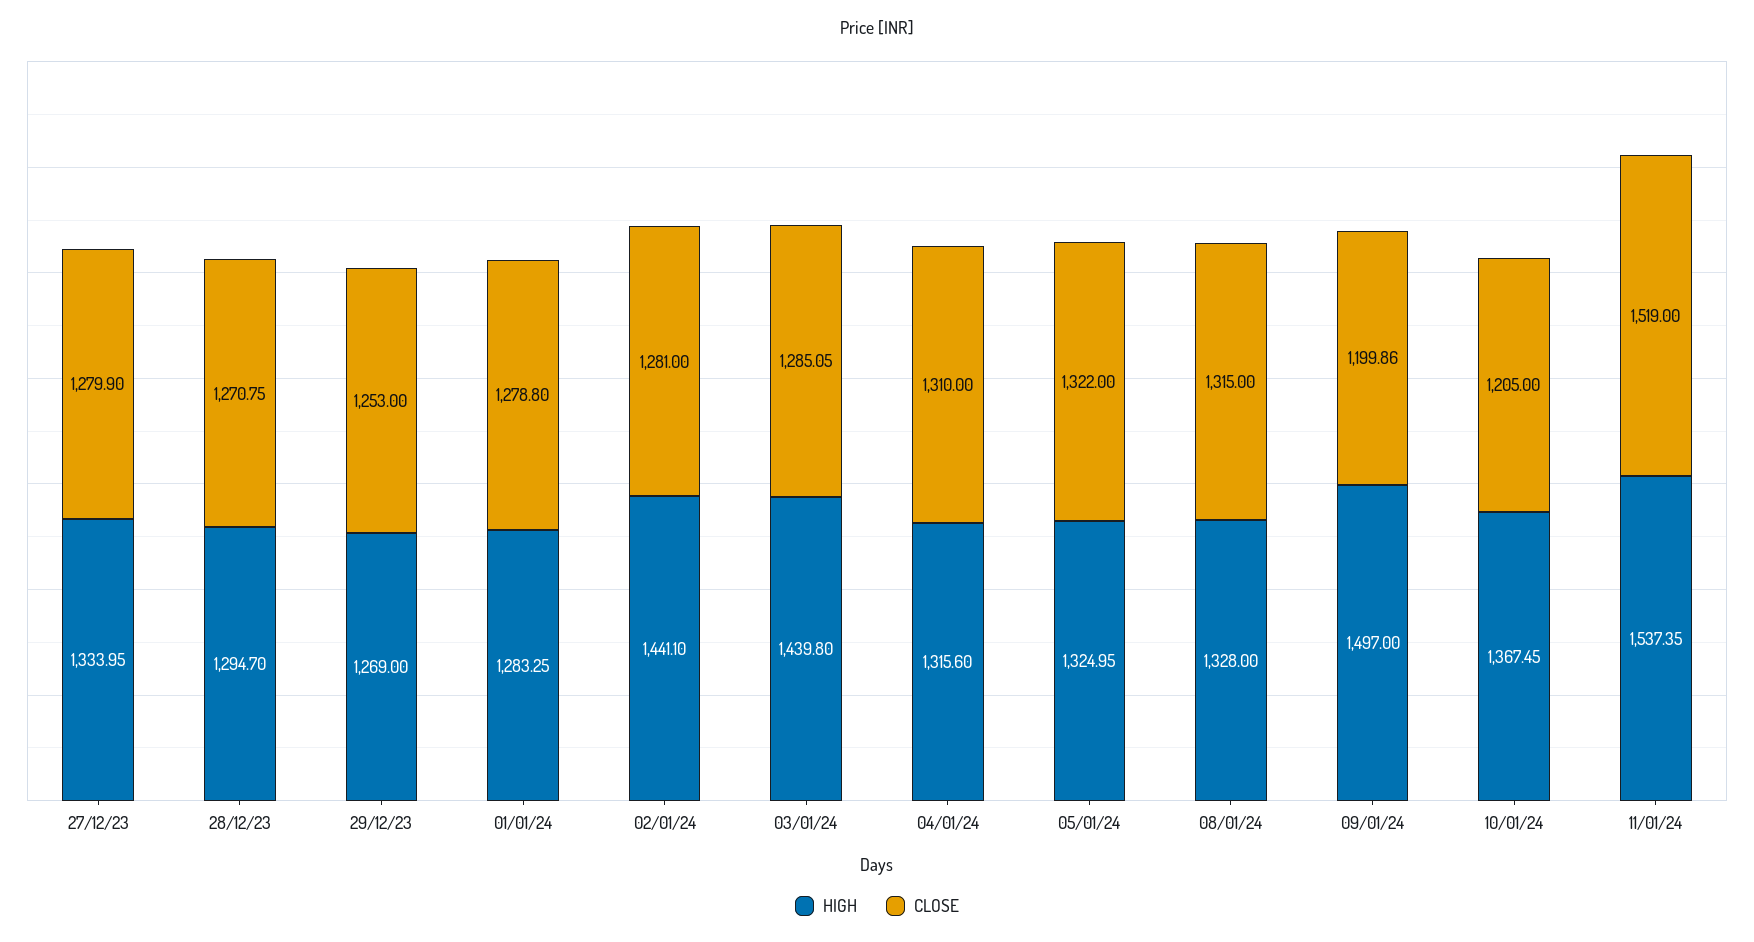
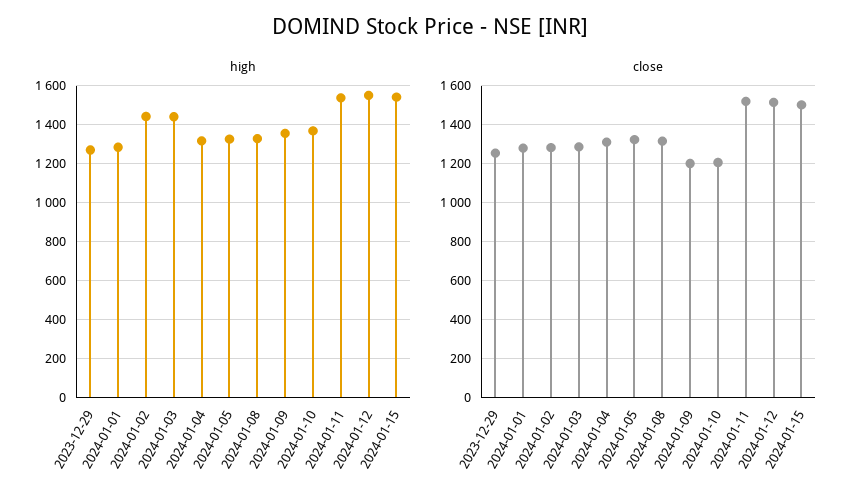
HIGH, 27/12/23: 1333.95 -> none
CLOSE, 27/12/23: 1279.9 -> none
HIGH, 28/12/23: 1294.7 -> none
CLOSE, 28/12/23: 1270.75 -> none
HIGH, 09/01/24: 1497 -> 1350
HIGH, 2024-01-12: none -> 1550
HIGH, 2024-01-15: none -> 1550
CLOSE, 2024-01-12: none -> 1500
CLOSE, 2024-01-15: none -> 1500

